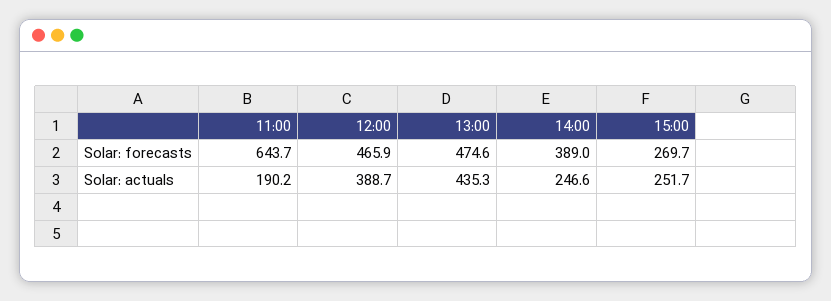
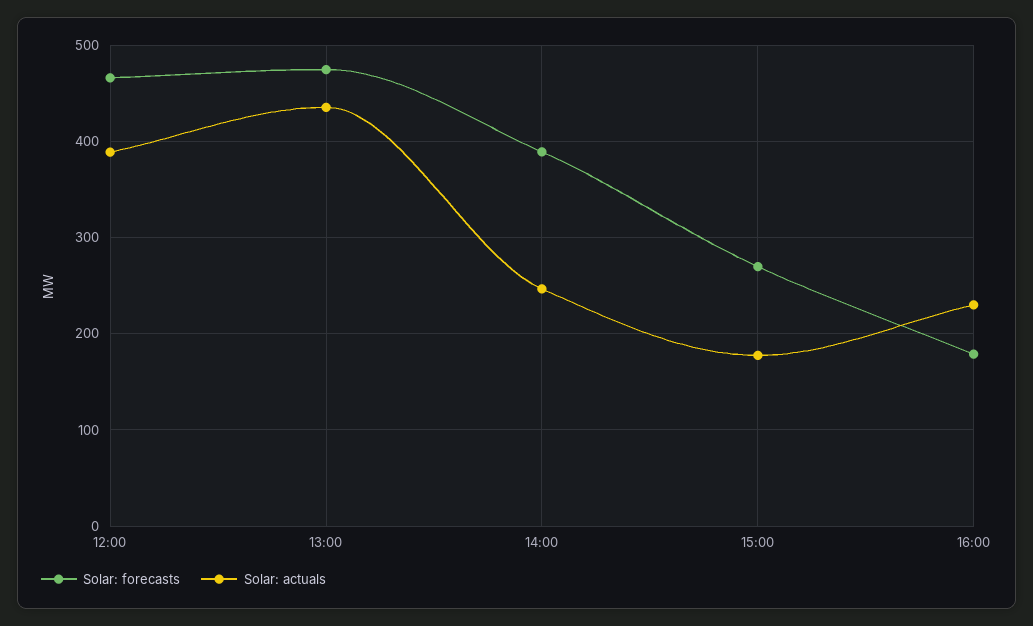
Solar: forecasts, 11:00: 643.7 -> none
Solar: actuals, 11:00: 190.2 -> none
Solar: actuals, 15:00: 251.7 -> 180
Solar: forecasts, 16:00: none -> 180
Solar: actuals, 16:00: none -> 230

